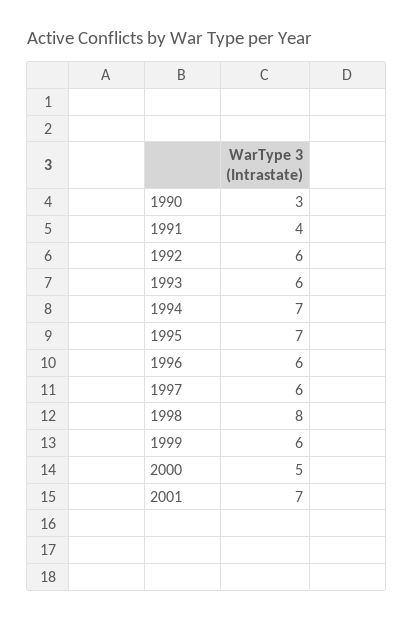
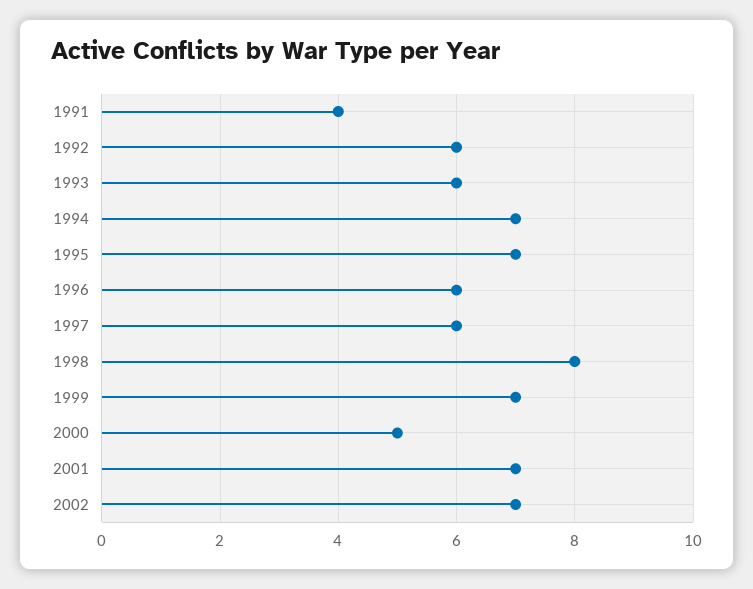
1990: 3 -> none
1999: 6 -> 7
2002: none -> 7

